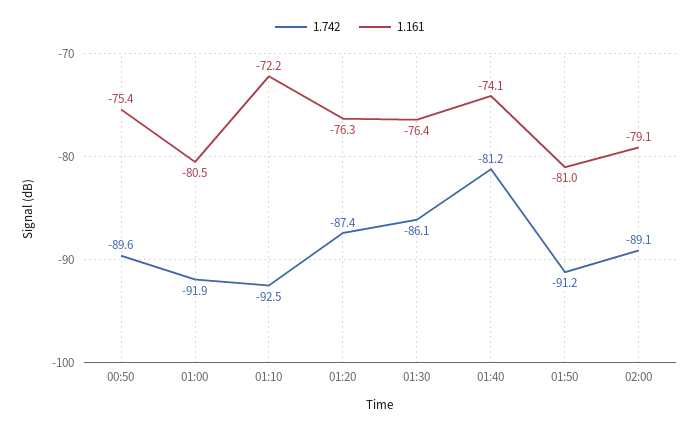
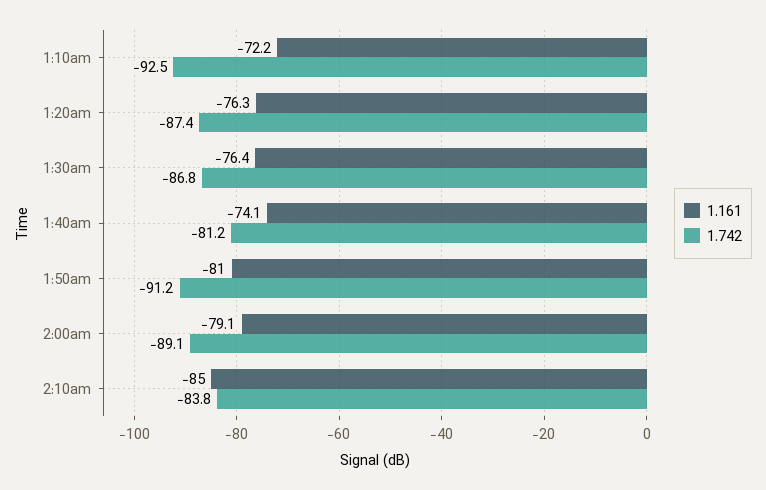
1.742, 00:50: -89.6 -> none
1.161, 00:50: -75.4 -> none
1.742, 01:00: -91.9 -> none
1.161, 01:00: -80.5 -> none
1.742, 01:30: -86.1 -> -86.8
1.161, 2:10am: none -> -85
1.742, 2:10am: none -> -83.8

